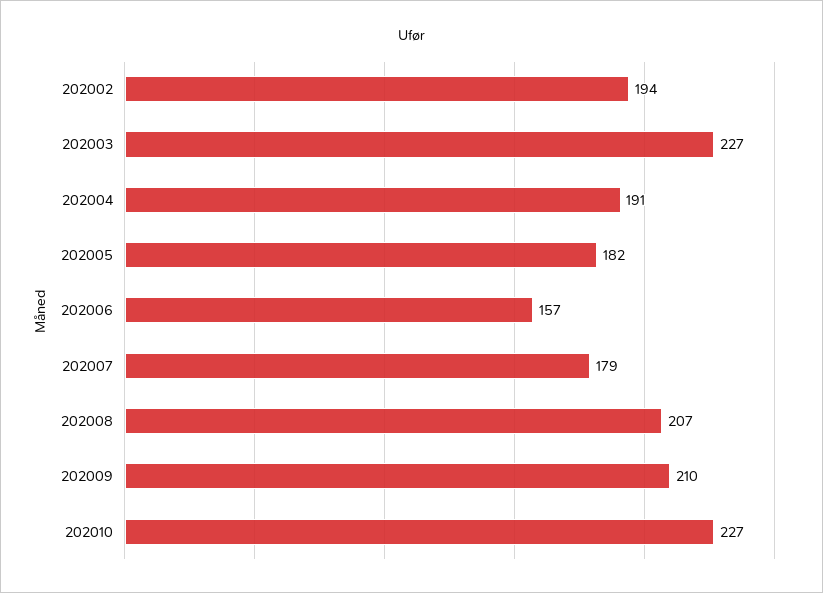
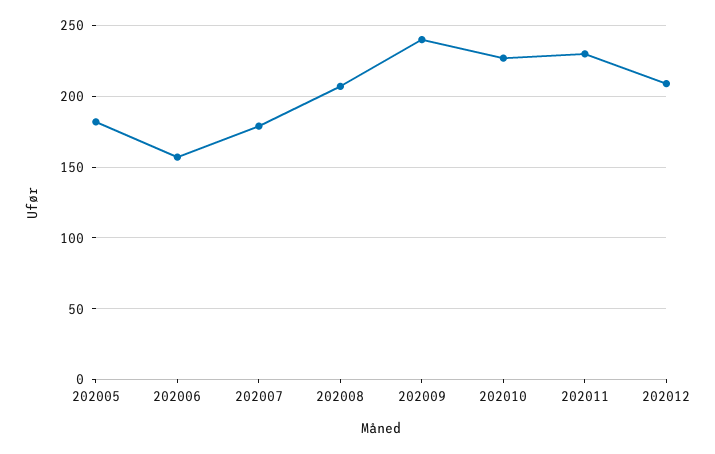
202002: 194 -> none
202003: 227 -> none
202004: 191 -> none
202009: 210 -> 240
202011: none -> 230
202012: none -> 210

